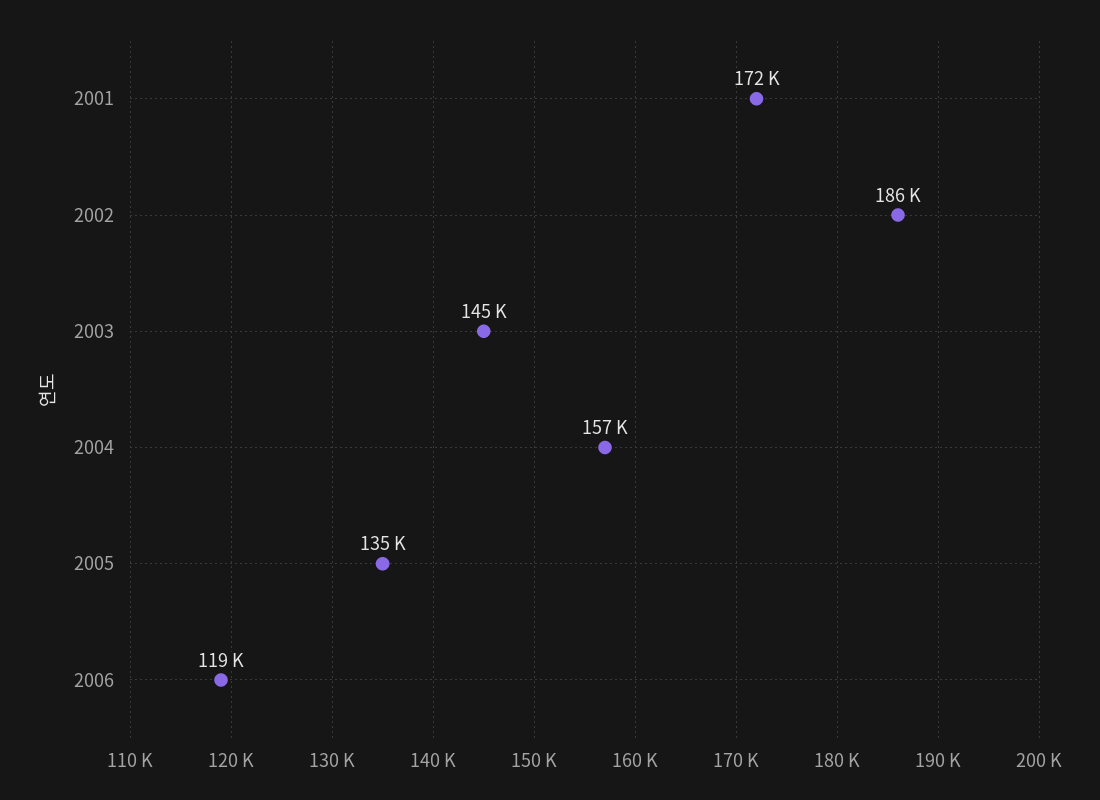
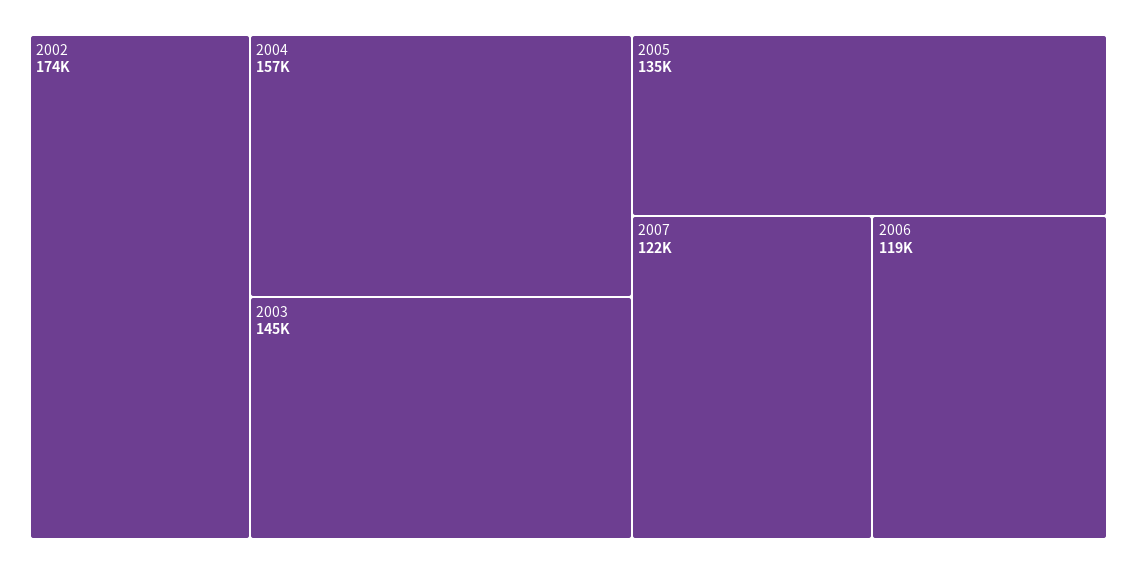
2001: 172000 -> none
2002: 186000 -> 174000
2007: none -> 122000

